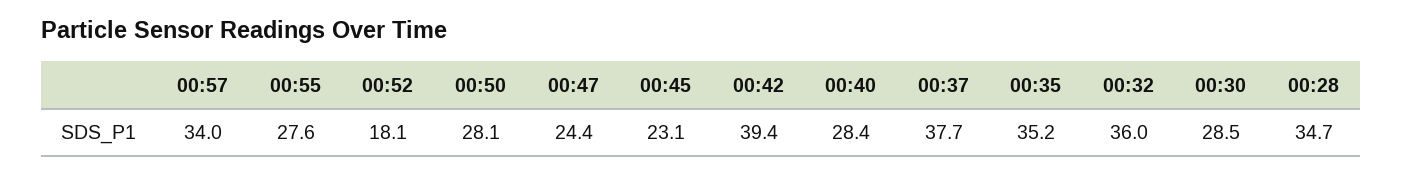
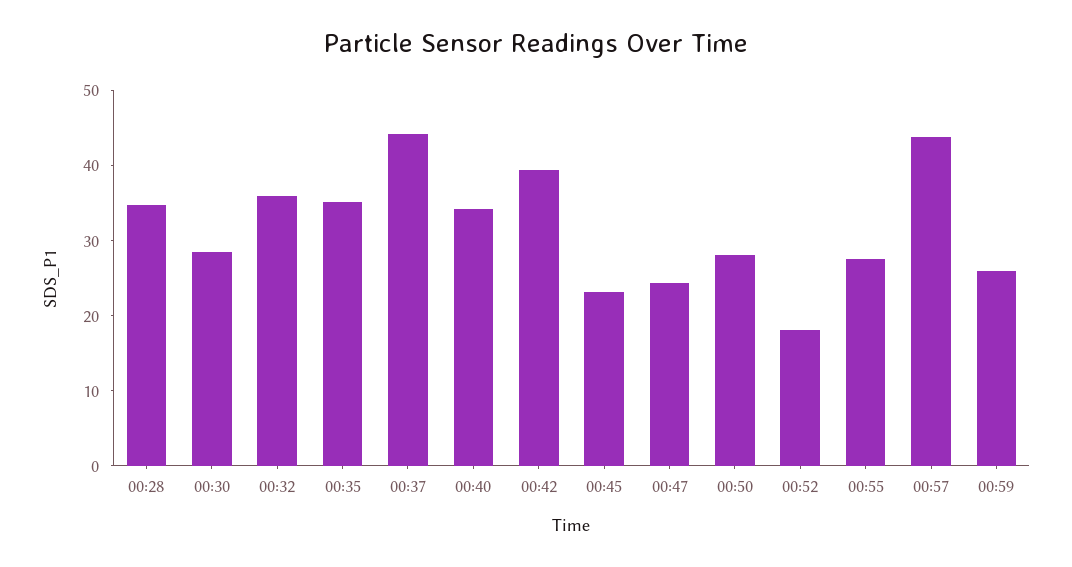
00:57: 34 -> 44
00:40: 28.4 -> 34
00:37: 37.7 -> 44
00:59: none -> 26

